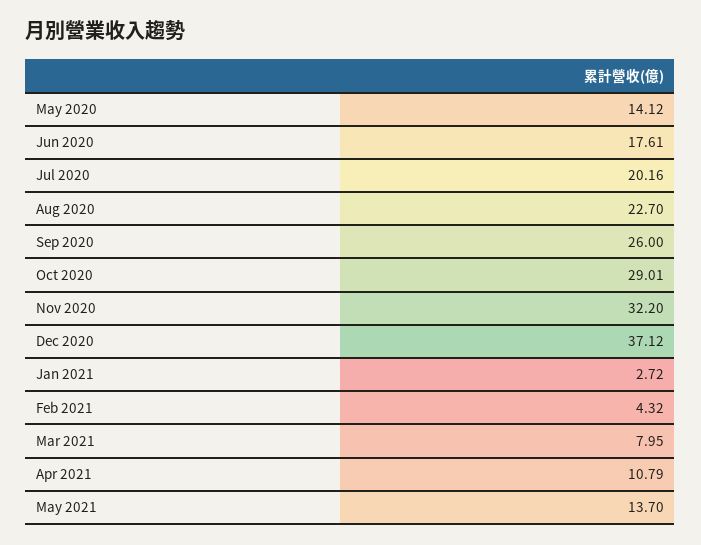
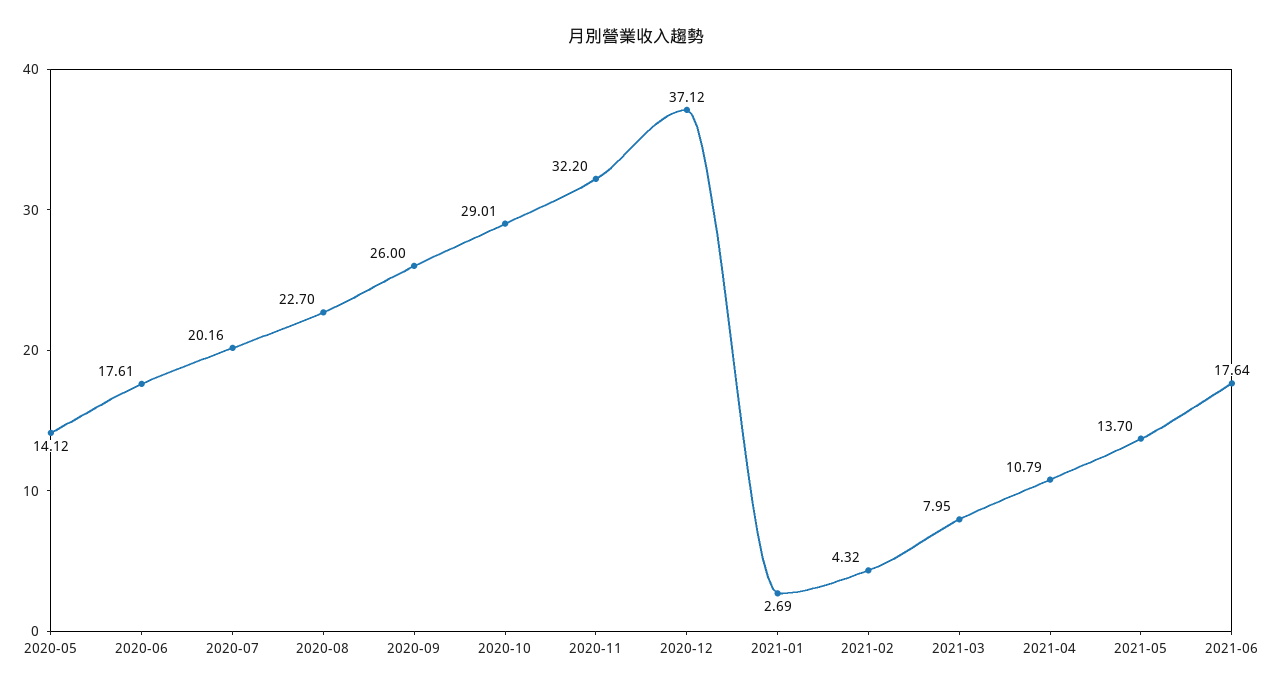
Jan 2021: 2.72 -> 2.69
2021-06: none -> 17.64

